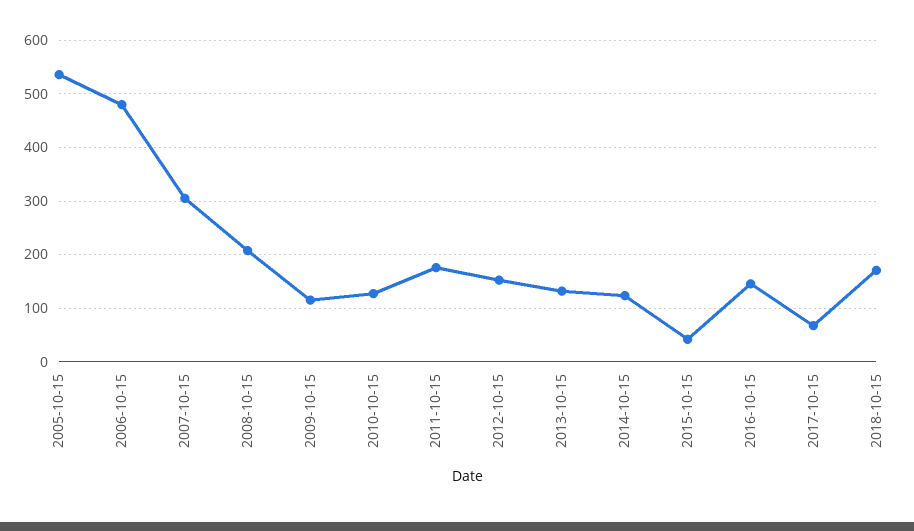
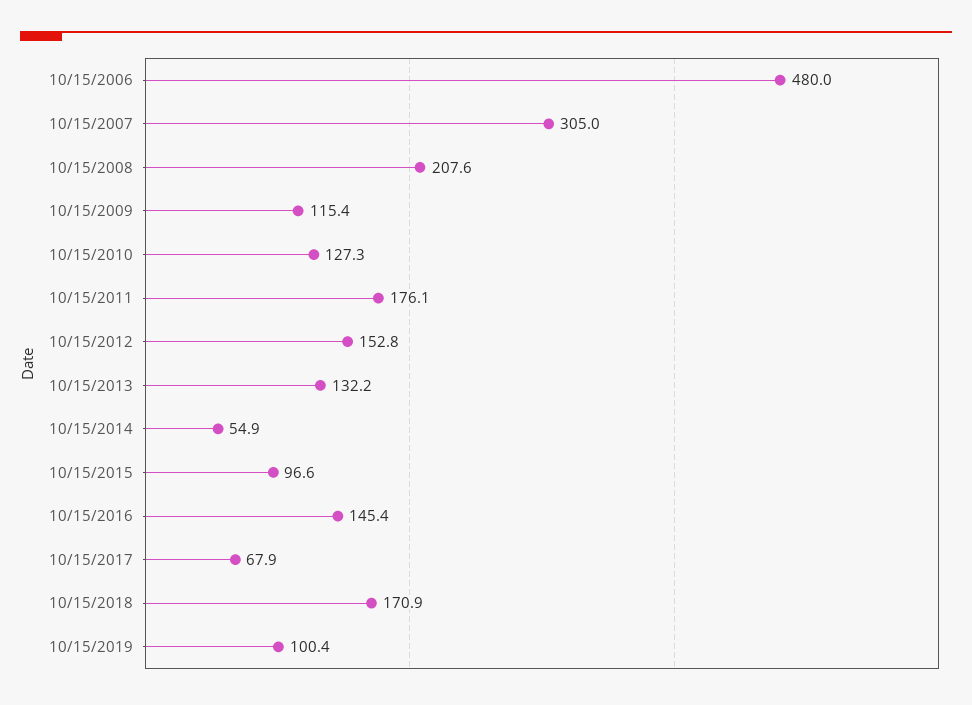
2005-10-15: 540 -> none
2014-10-15: 120 -> 54.9
2015-10-15: 40 -> 96.6
10/15/2019: none -> 100.4

